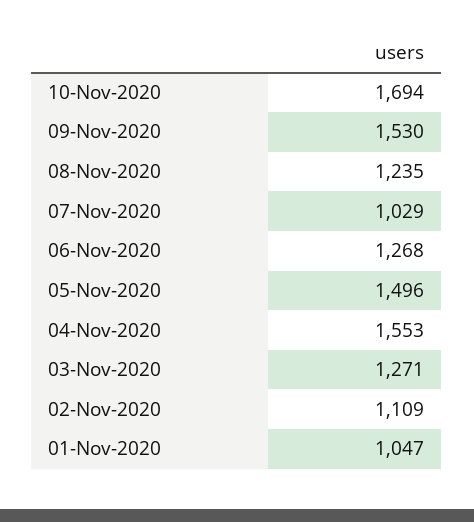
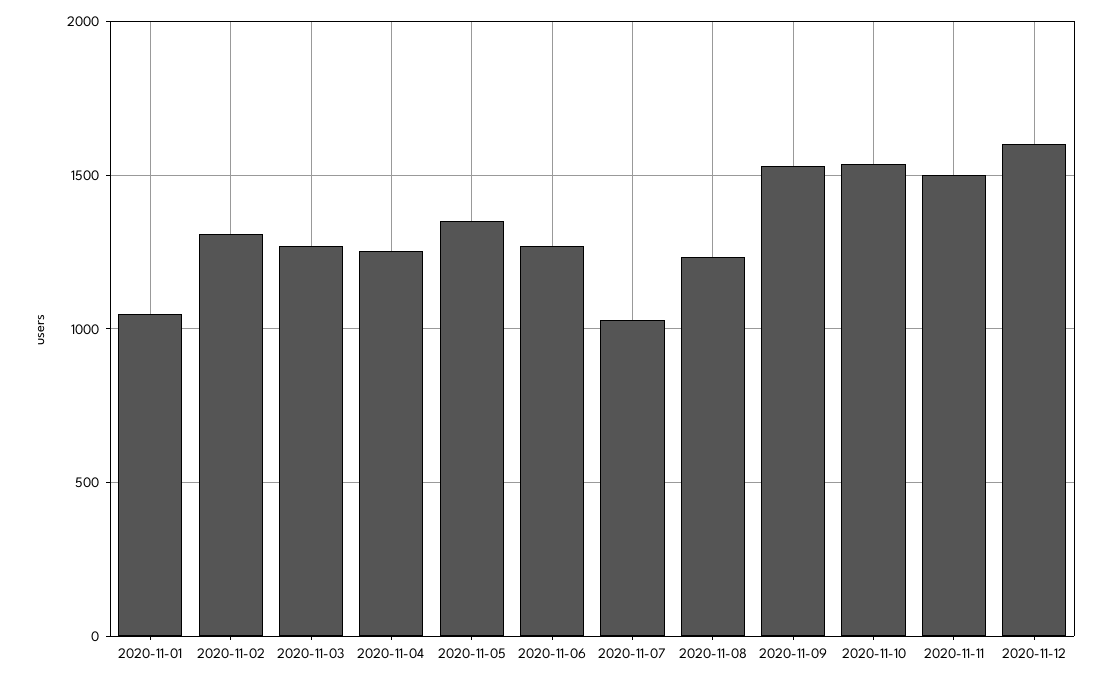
10-Nov-2020: 1694 -> 1550
05-Nov-2020: 1496 -> 1350
04-Nov-2020: 1553 -> 1250
02-Nov-2020: 1109 -> 1300
2020-11-11: none -> 1500
2020-11-12: none -> 1600

